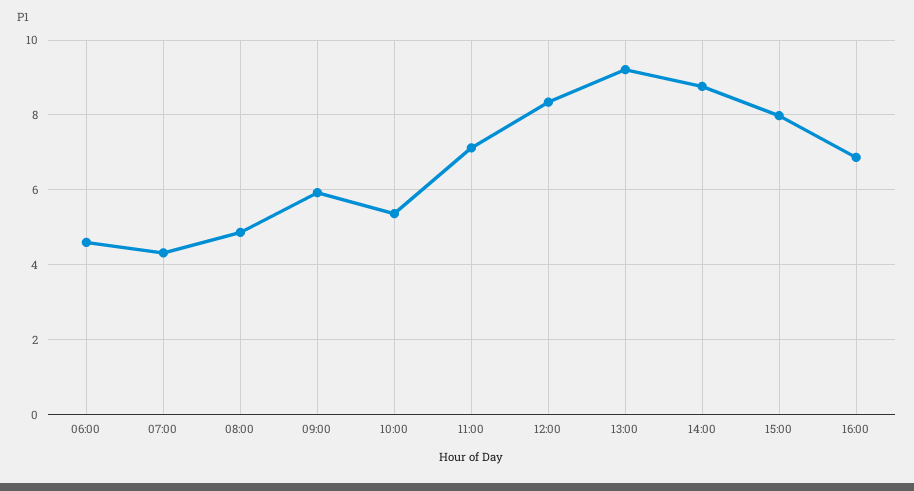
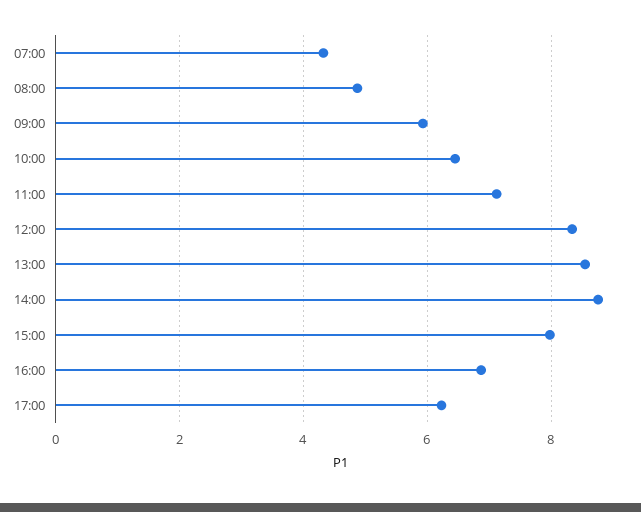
06:00: 4.6 -> none
10:00: 5.4 -> 6.4
13:00: 9.2 -> 8.6
17:00: none -> 6.2

